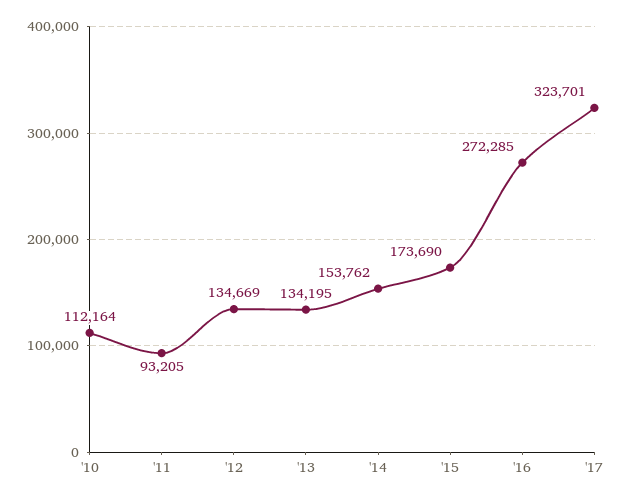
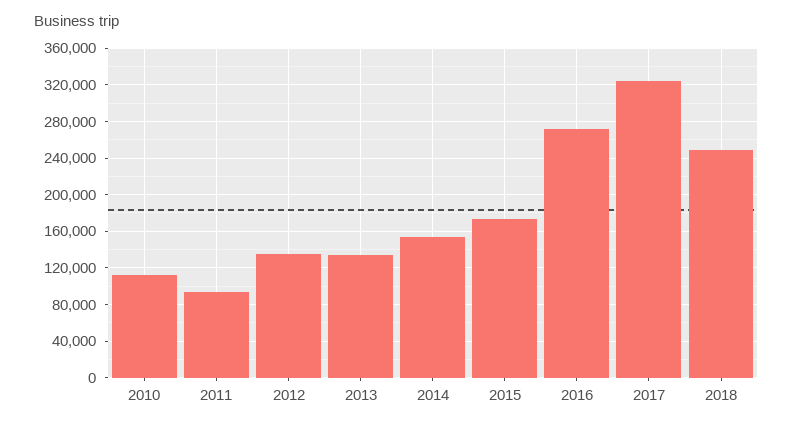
2018: none -> 250000

